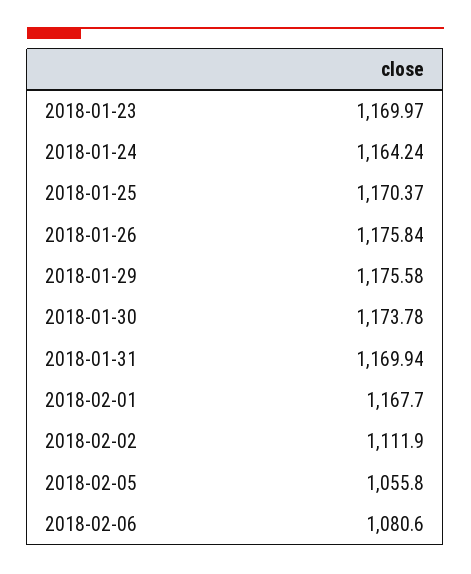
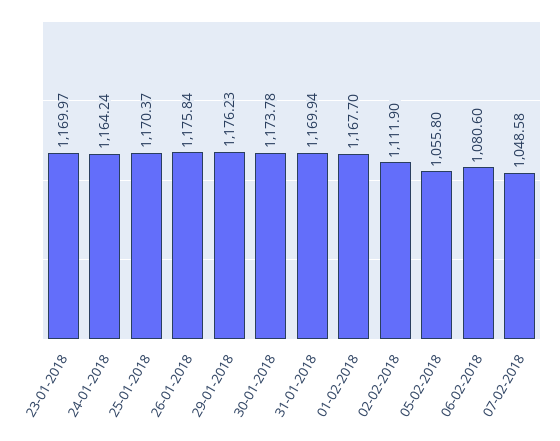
2018-01-29: 1175.58 -> 1176.23
07-02-2018: none -> 1048.58

